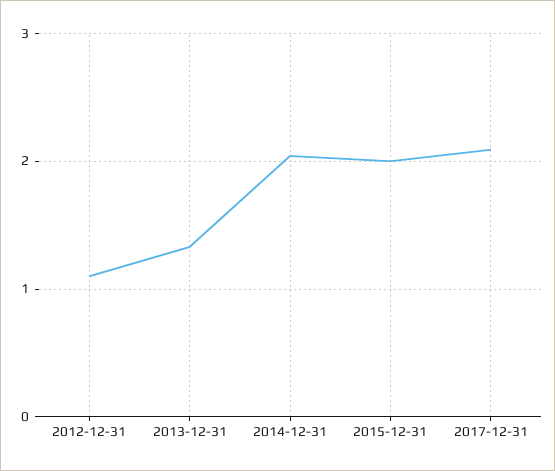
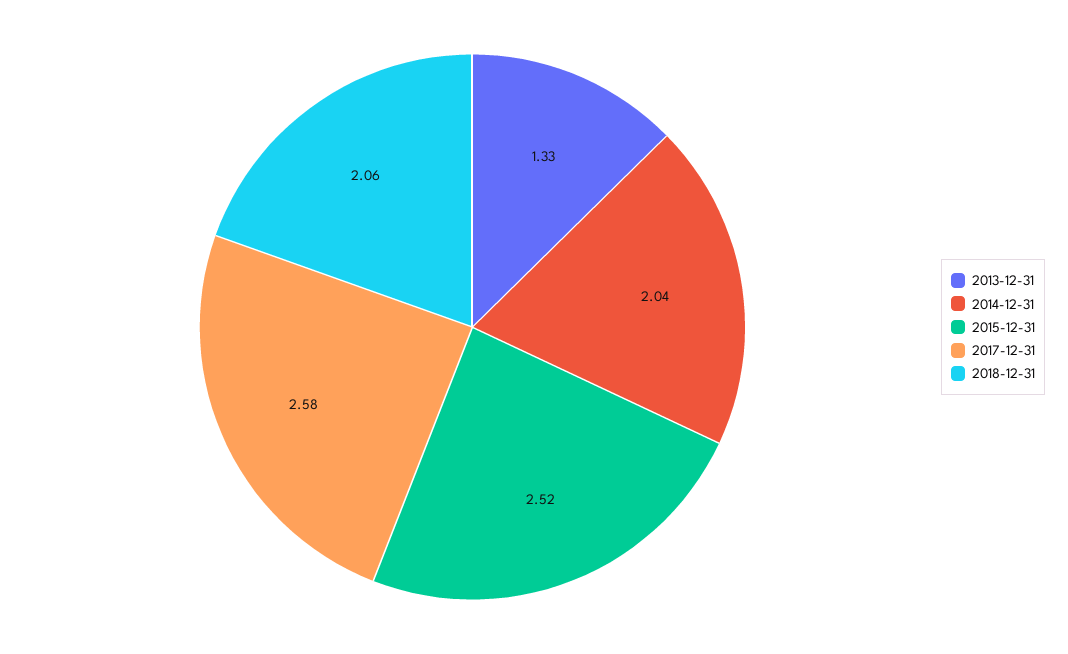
2012-12-31: 1.1 -> none
2015-12-31: 2 -> 2.52
2017-12-31: 2.1 -> 2.58
2018-12-31: none -> 2.06

